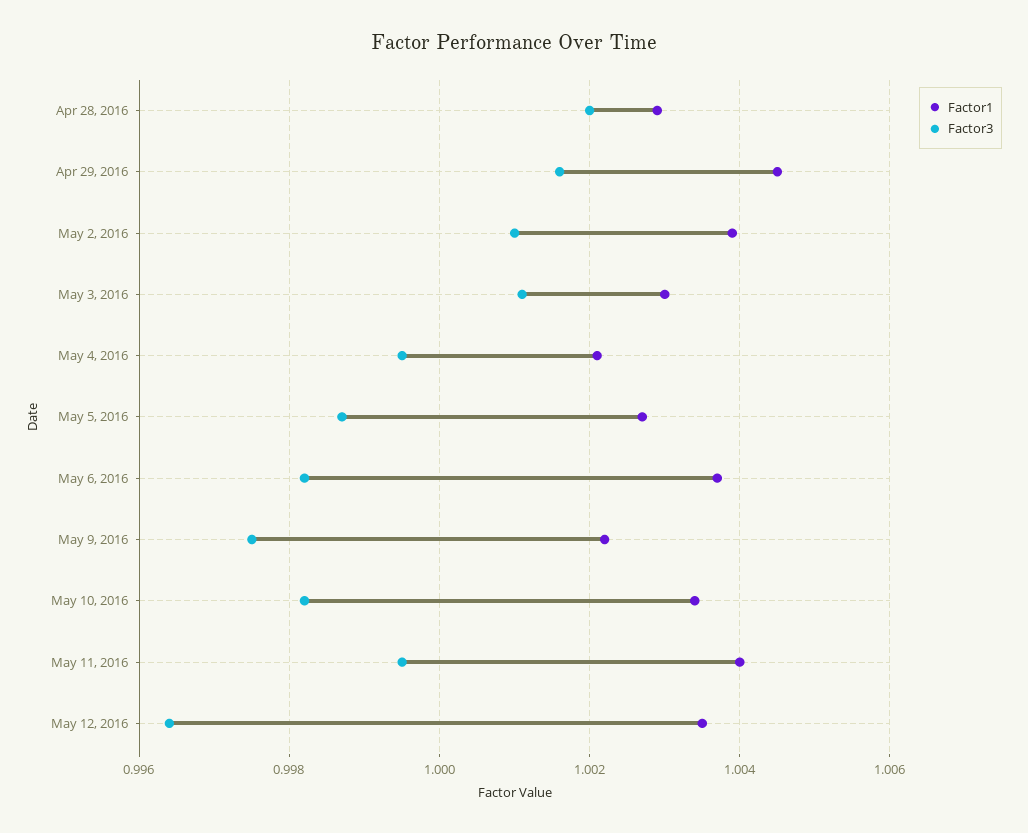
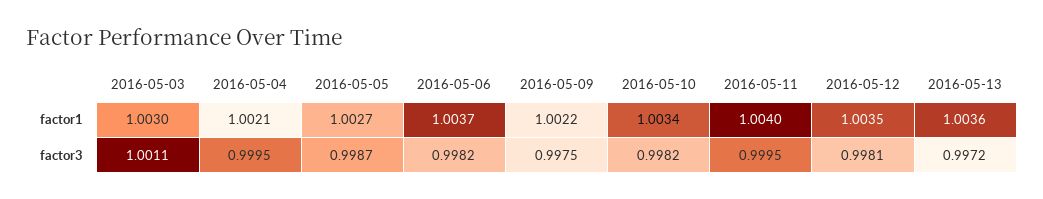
Factor1, Apr 28, 2016: 1.003 -> none
Factor3, Apr 28, 2016: 1.002 -> none
Factor1, Apr 29, 2016: 1.0045 -> none
Factor3, Apr 29, 2016: 1.0015 -> none
Factor1, May 2, 2016: 1.004 -> none
Factor3, May 2, 2016: 1.001 -> none
Factor3, May 12, 2016: 0.9965 -> 0.9981
Factor1, 2016-05-13: none -> 1.0036
Factor3, 2016-05-13: none -> 0.9972

